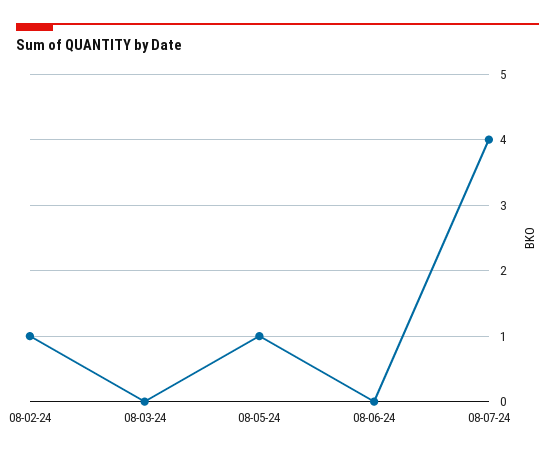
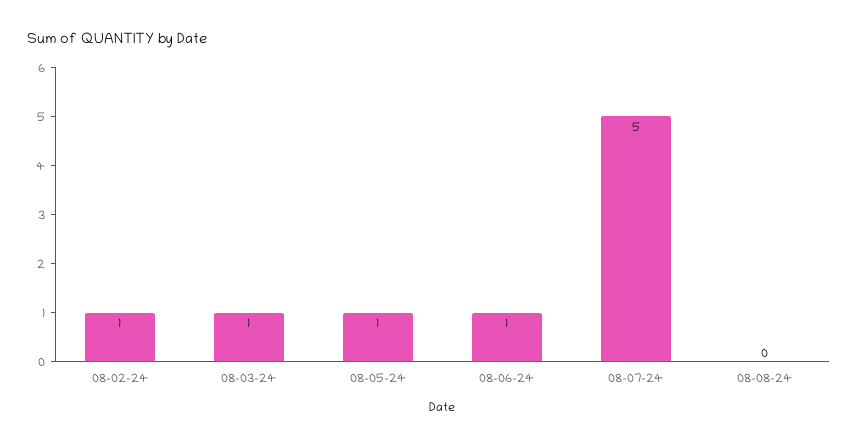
08-03-24: 0 -> 1
08-06-24: 0 -> 1
08-07-24: 4 -> 5
08-08-24: none -> 0

